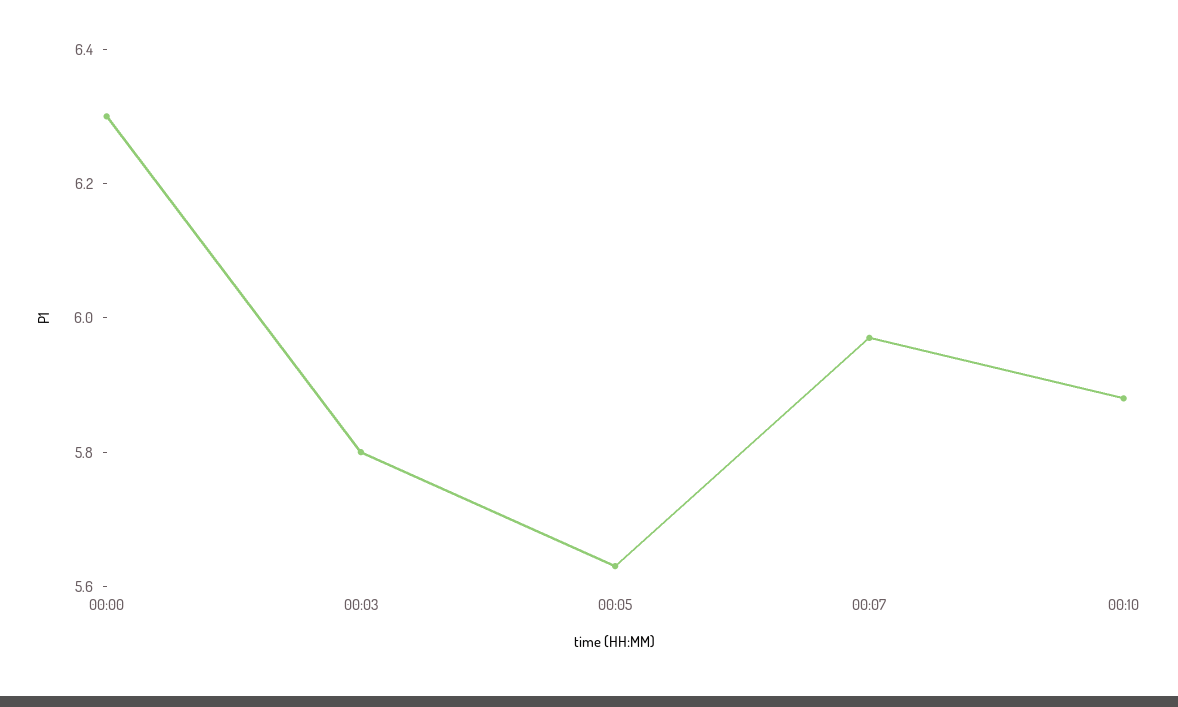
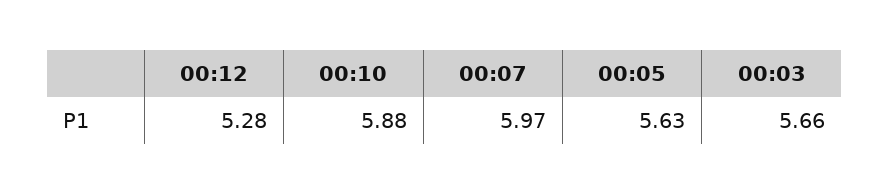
00:00: 6.3 -> none
00:03: 5.8 -> 5.66
00:12: none -> 5.28

